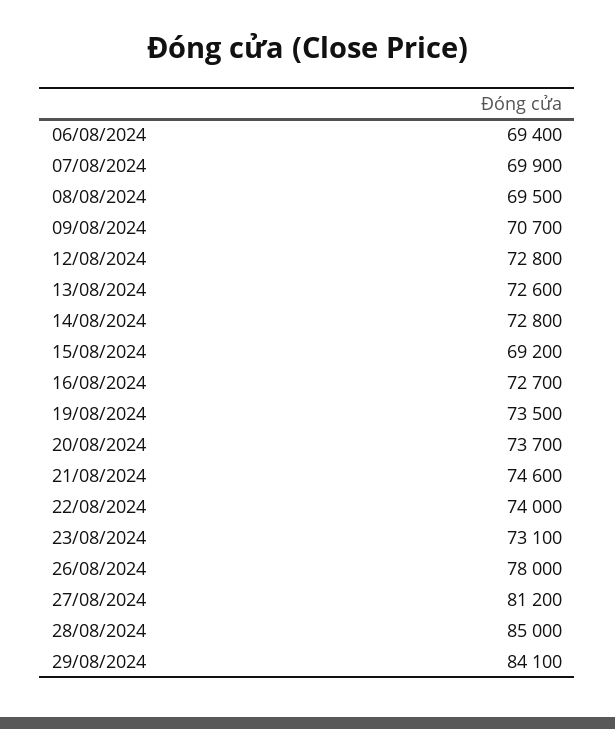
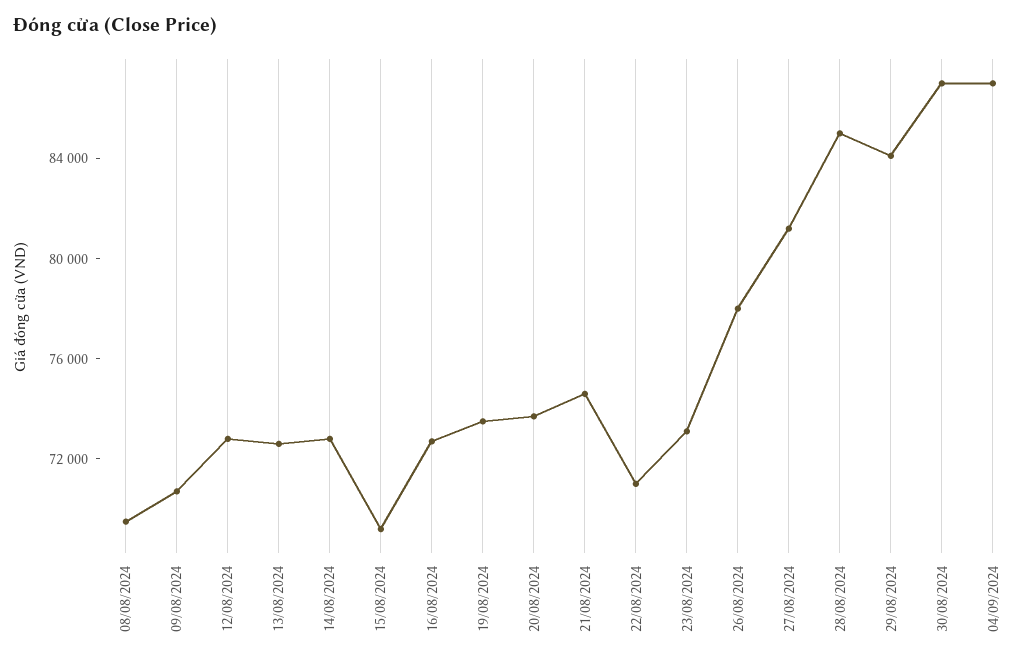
06/08/2024: 69400 -> none
07/08/2024: 69900 -> none
22/08/2024: 74000 -> 71000
30/08/2024: none -> 87000
04/09/2024: none -> 87000

